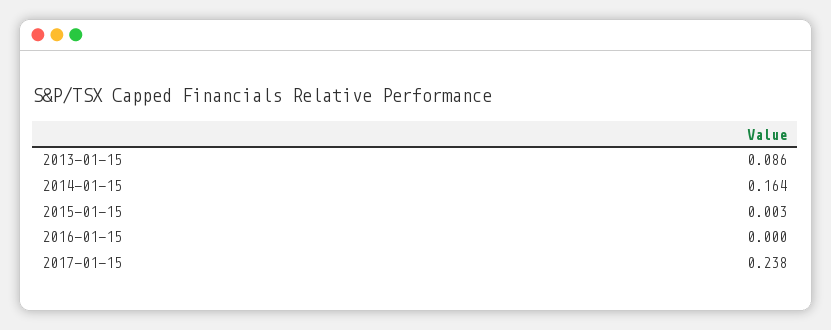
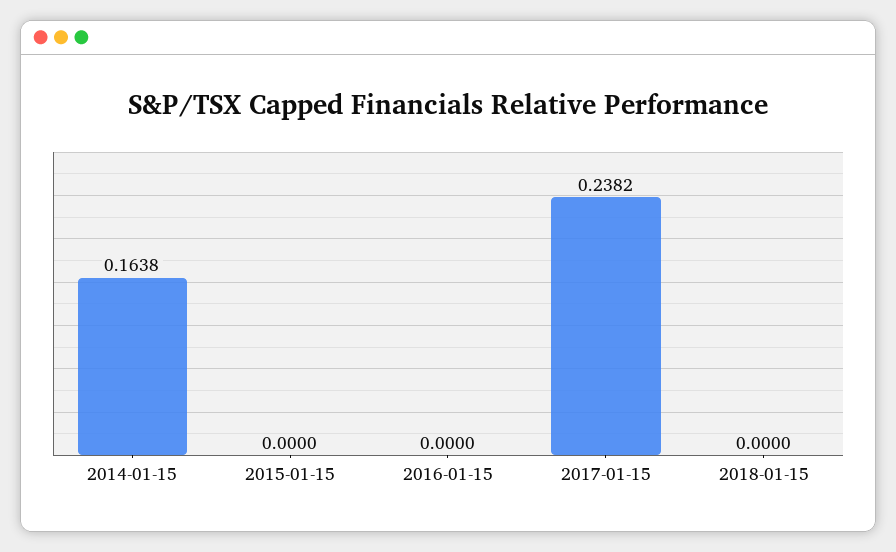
2013-01-15: 0.086 -> none
2015-01-15: 0.003 -> 0
2018-01-15: none -> 0

